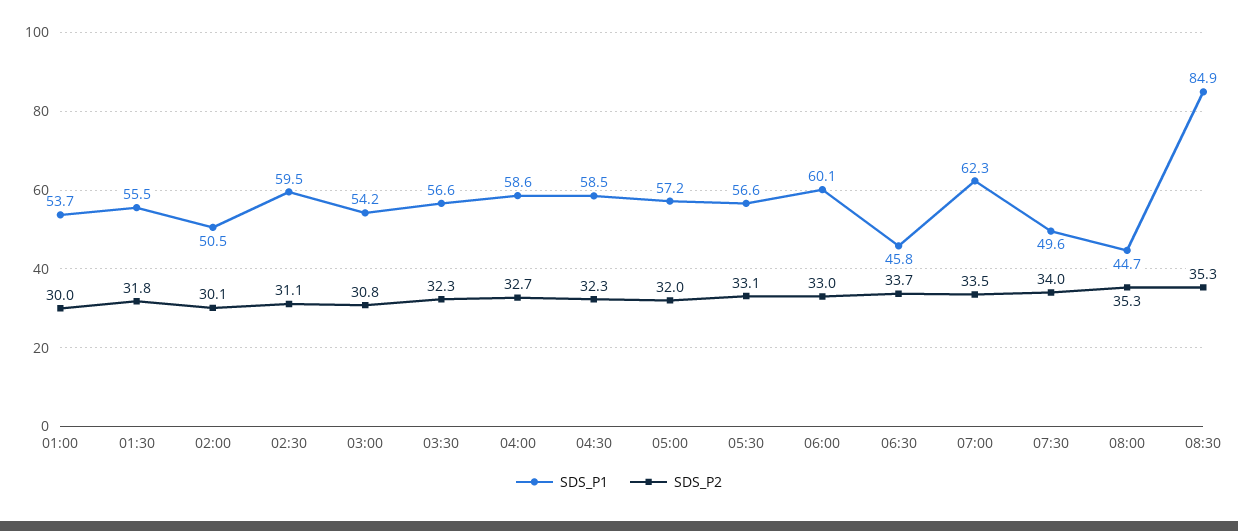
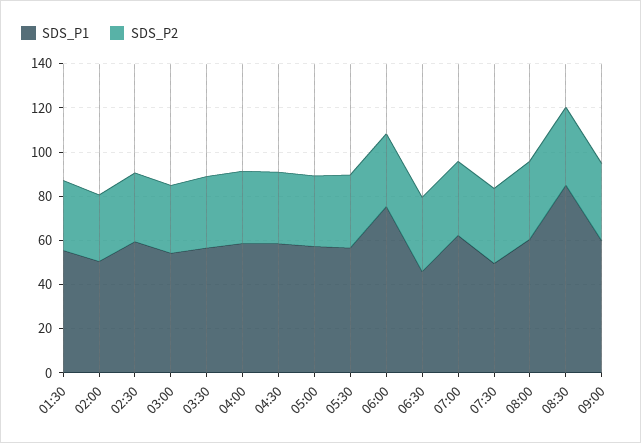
SDS_P1, 01:00: 53.7 -> none
SDS_P2, 01:00: 30 -> none
SDS_P1, 06:00: 60.1 -> 75
SDS_P1, 08:00: 44.7 -> 60
SDS_P1, 09:00: none -> 60
SDS_P2, 09:00: none -> 35

